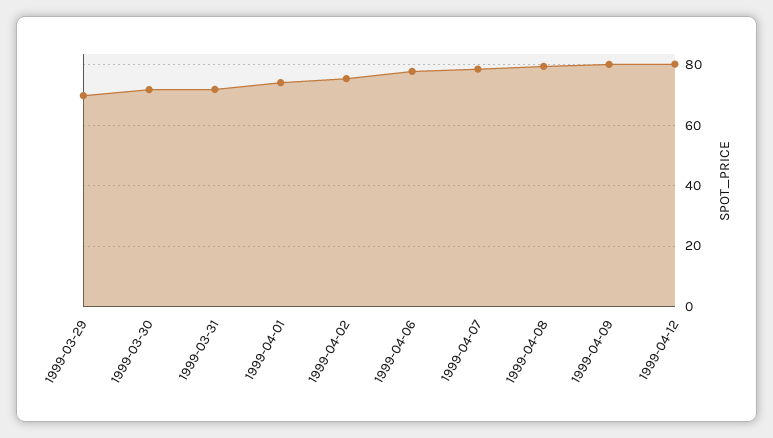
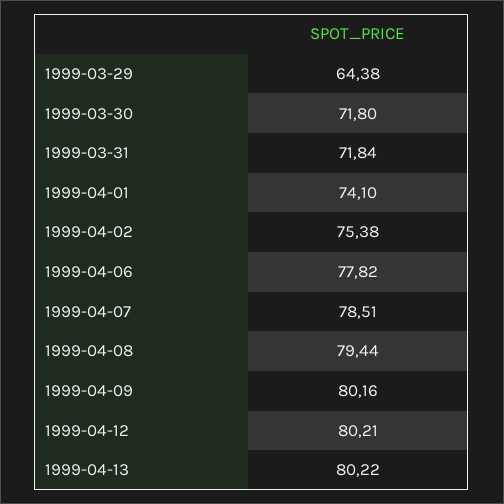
1999-03-29: 70 -> 64.38
1999-04-13: none -> 80.22

